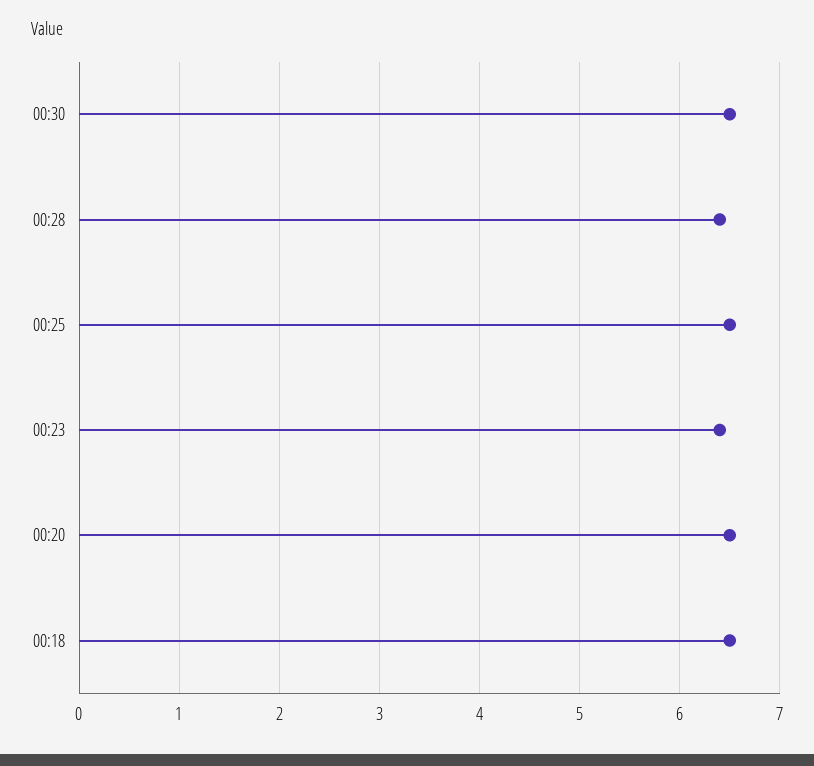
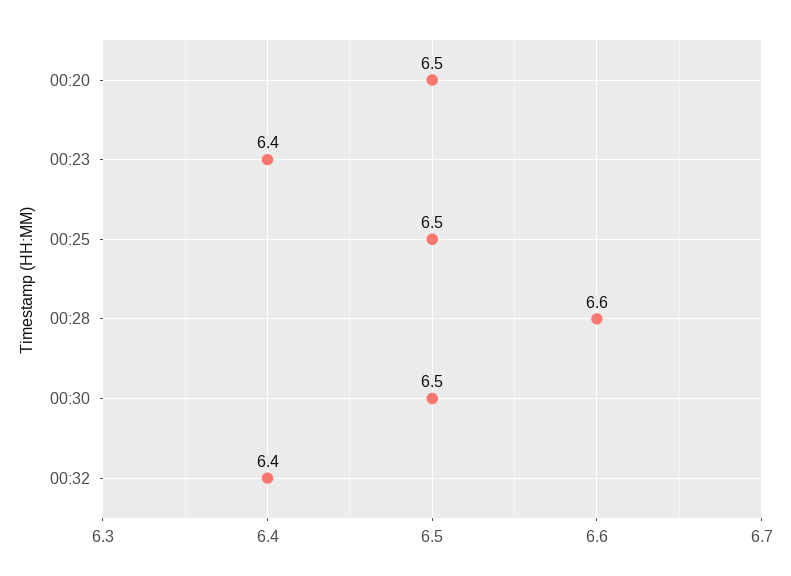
00:28: 6.4 -> 6.6
00:18: 6.5 -> none
00:32: none -> 6.4

